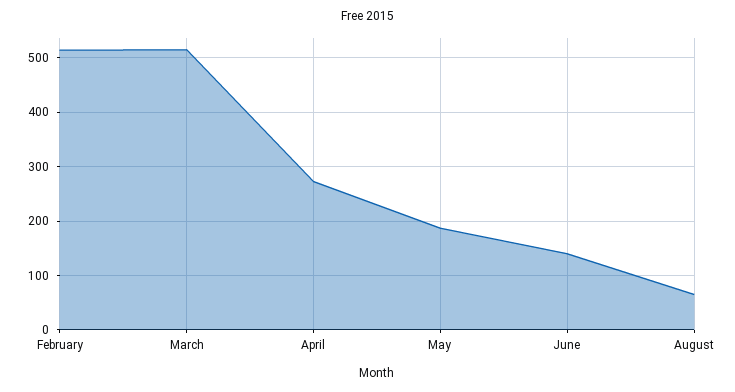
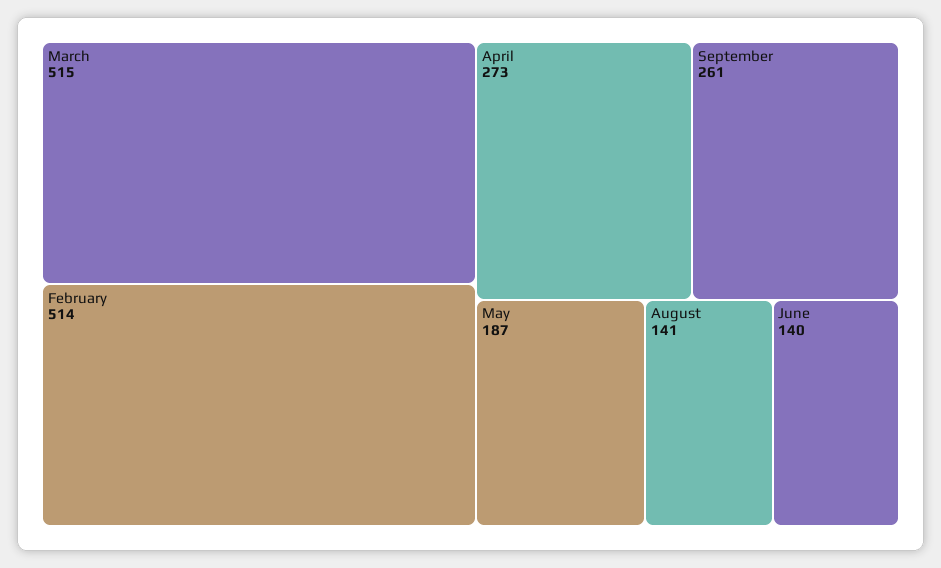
August: 60 -> 141
September: none -> 261

